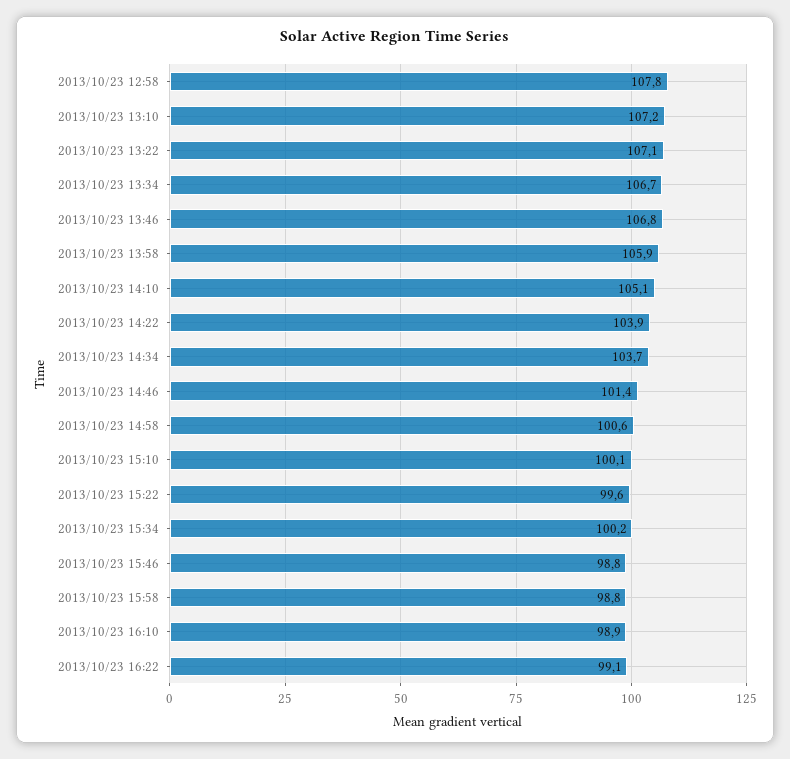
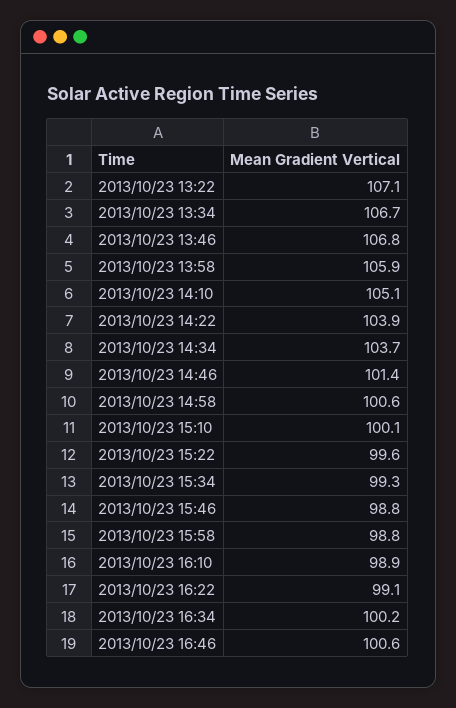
2013/10/23 12:58: 107.8 -> none
2013/10/23 13:10: 107.2 -> none
2013/10/23 15:34: 100.2 -> 99.3
2013/10/23 16:34: none -> 100.2
2013/10/23 16:46: none -> 100.6

